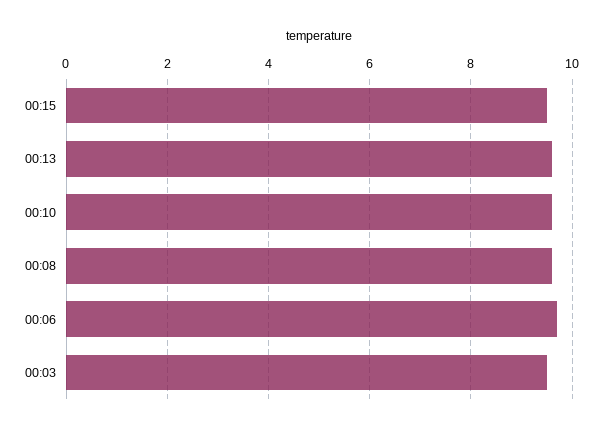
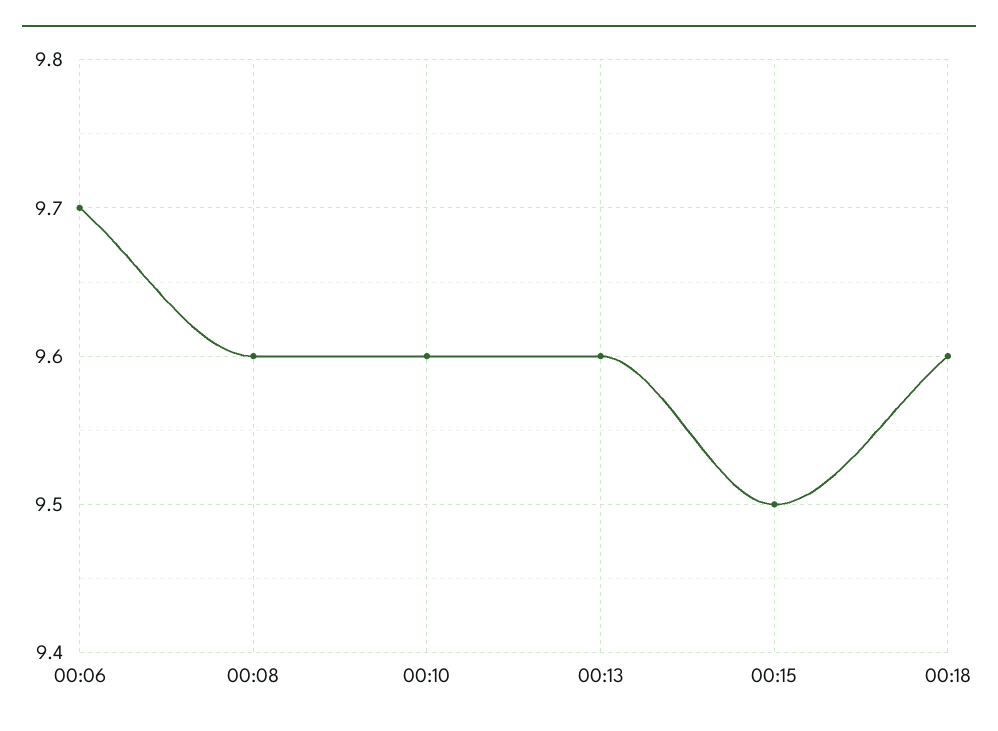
00:03: 9.5 -> none
00:18: none -> 9.6

